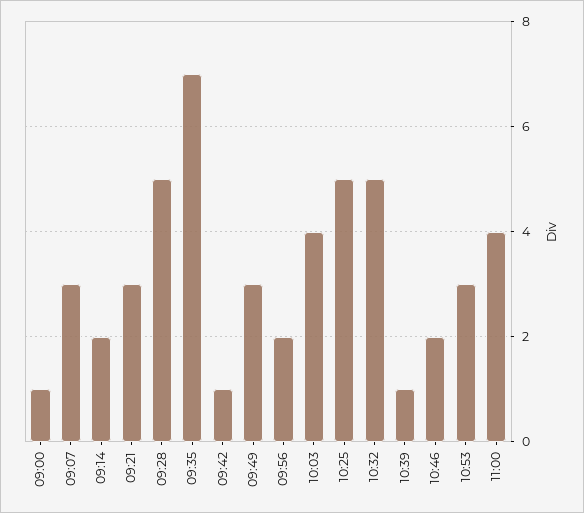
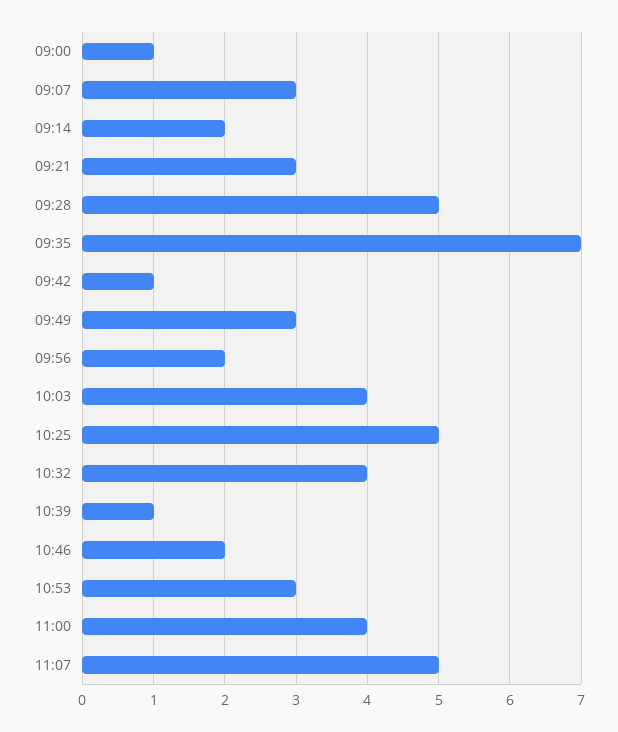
10:32: 5 -> 4
11:07: none -> 5

